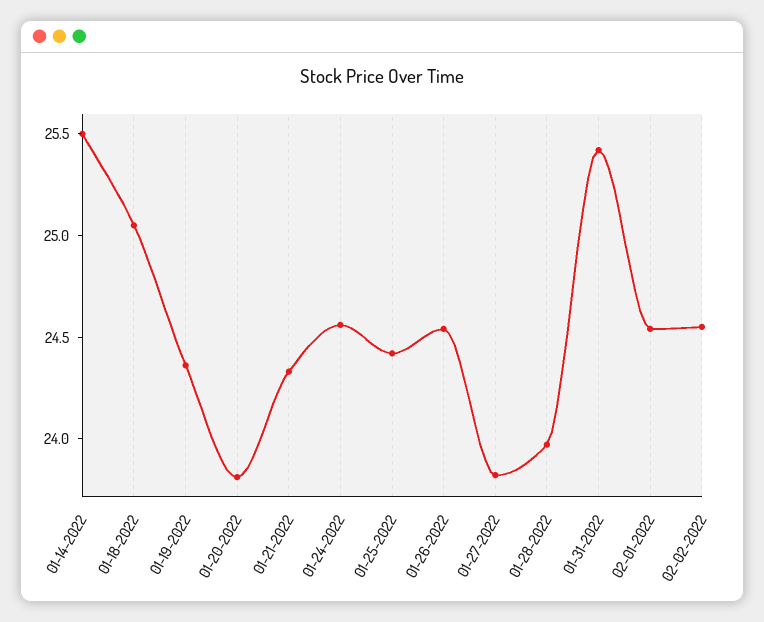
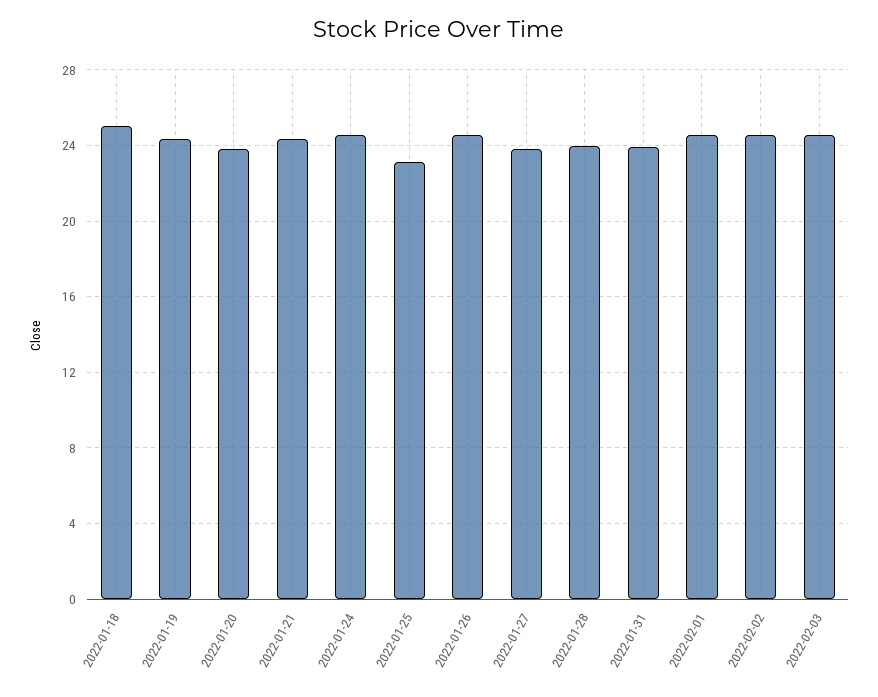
01-14-2022: 25.5 -> none
01-25-2022: 24.4 -> 23
01-31-2022: 25.4 -> 24
2022-02-03: none -> 24.5

